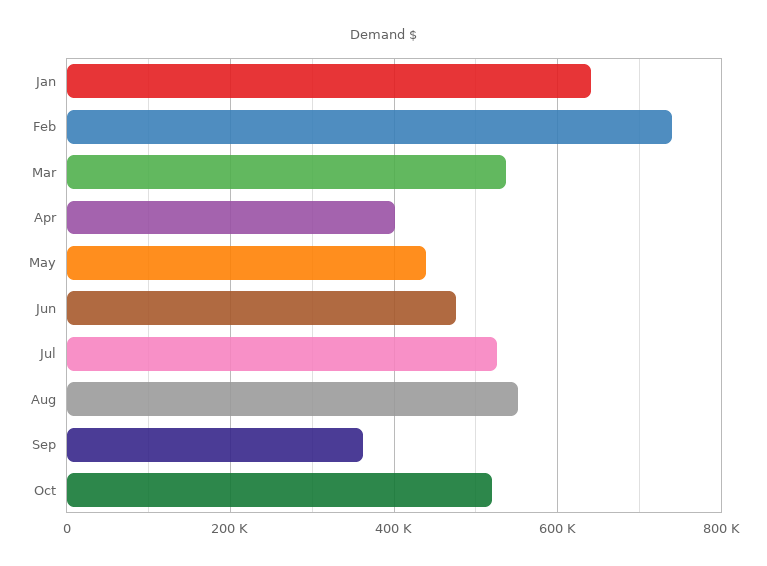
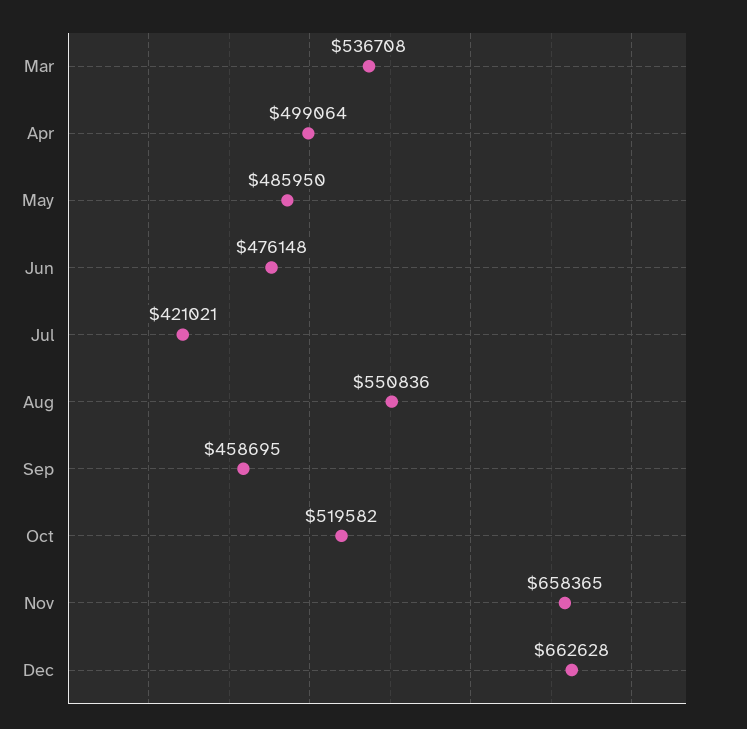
Jan: 640000 -> none
Feb: 740000 -> none
Apr: 400000 -> 499064
May: 440000 -> 485950
Jul: 520000 -> 421021
Sep: 360000 -> 458695
Nov: none -> 658365
Dec: none -> 662628

